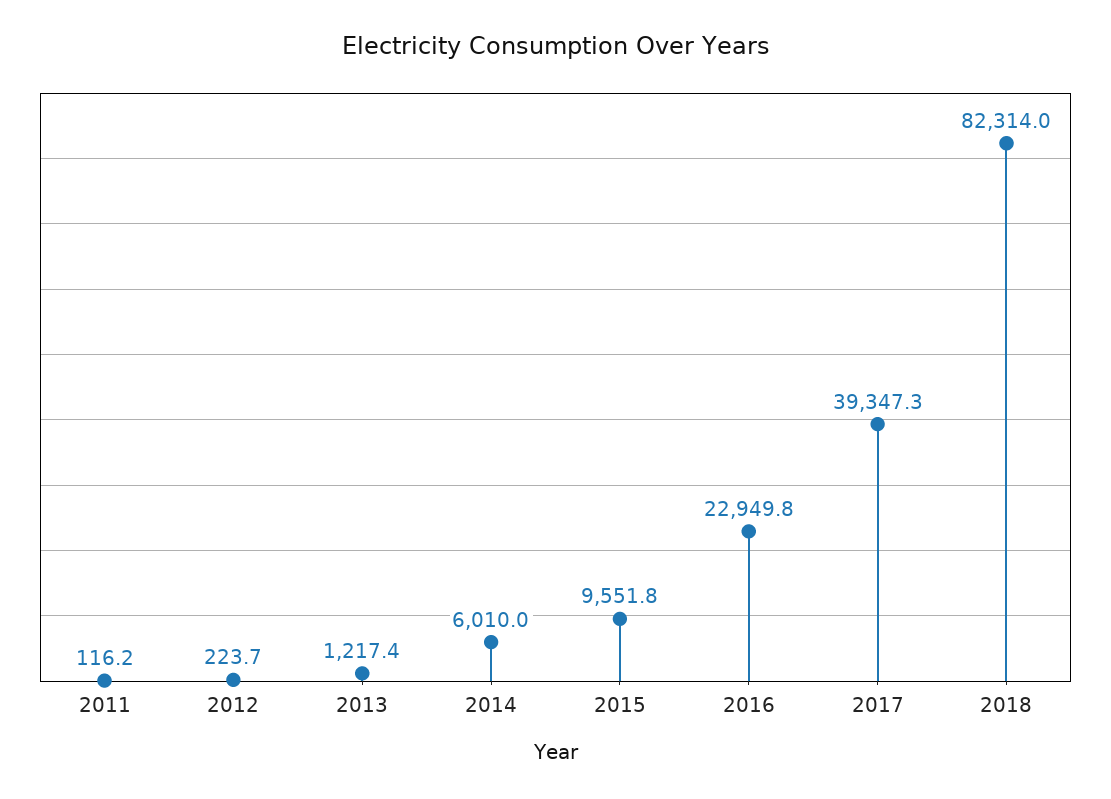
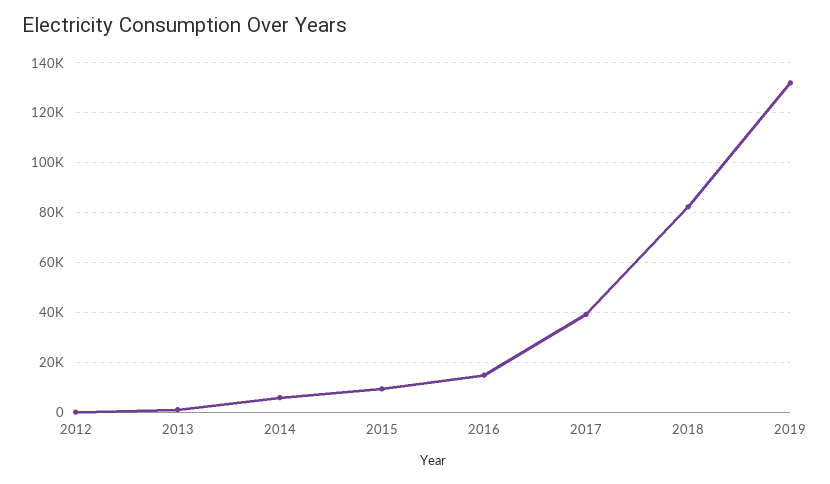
2011: 116.2 -> none
2016: 22949.8 -> 15000
2019: none -> 132500

